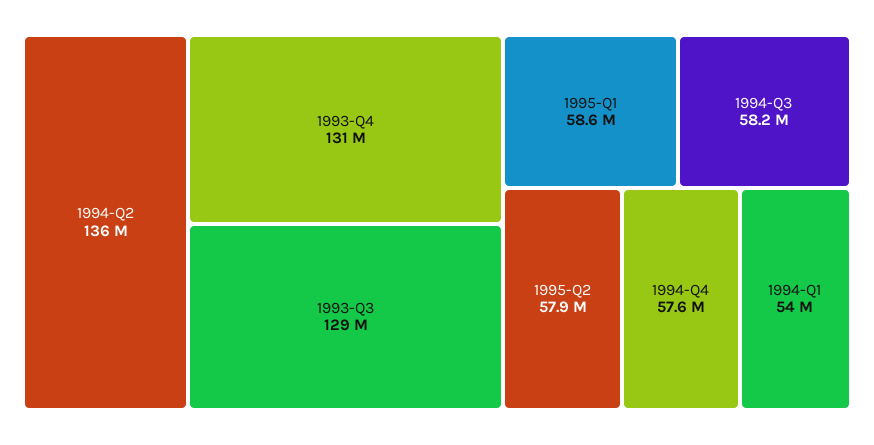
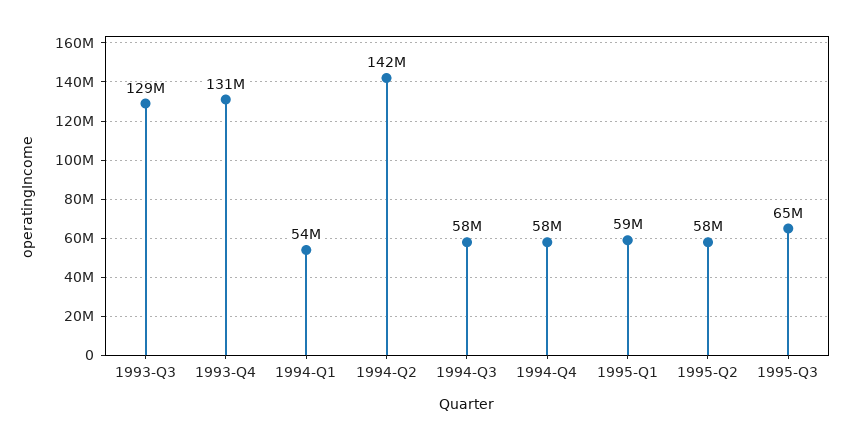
1994-Q2: 136000000 -> 142000000
1995-Q3: none -> 65000000

